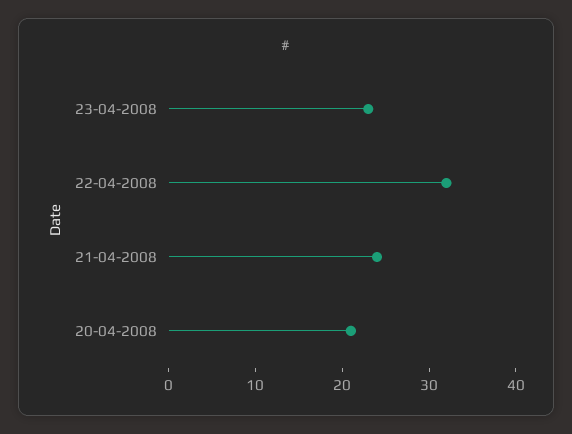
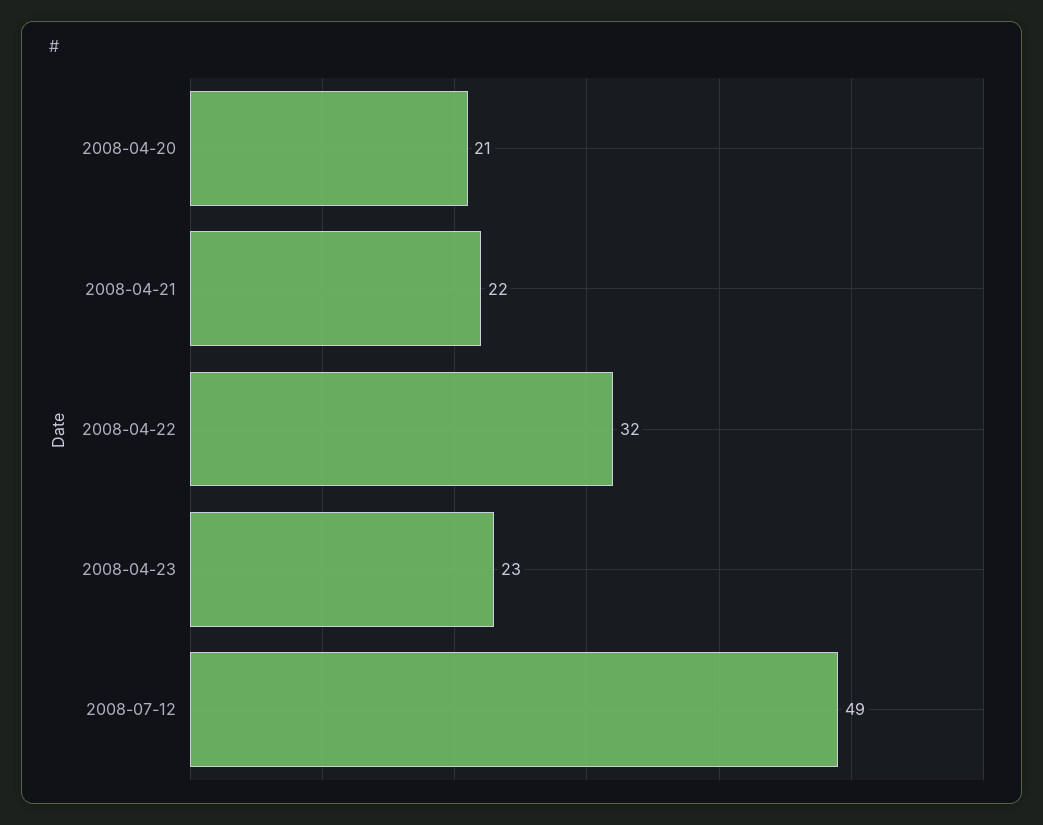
21-04-2008: 24 -> 22
2008-07-12: none -> 49

